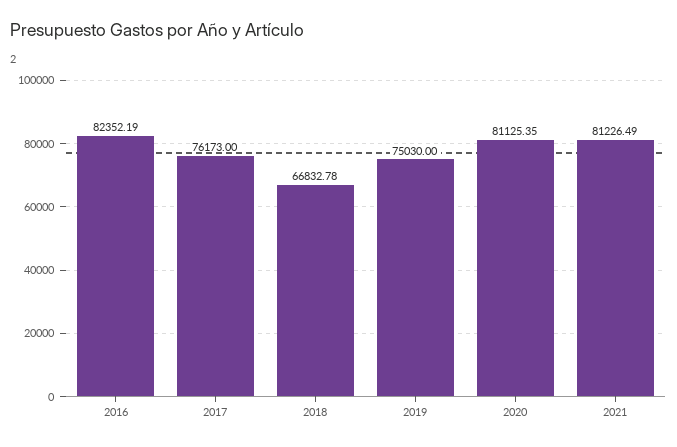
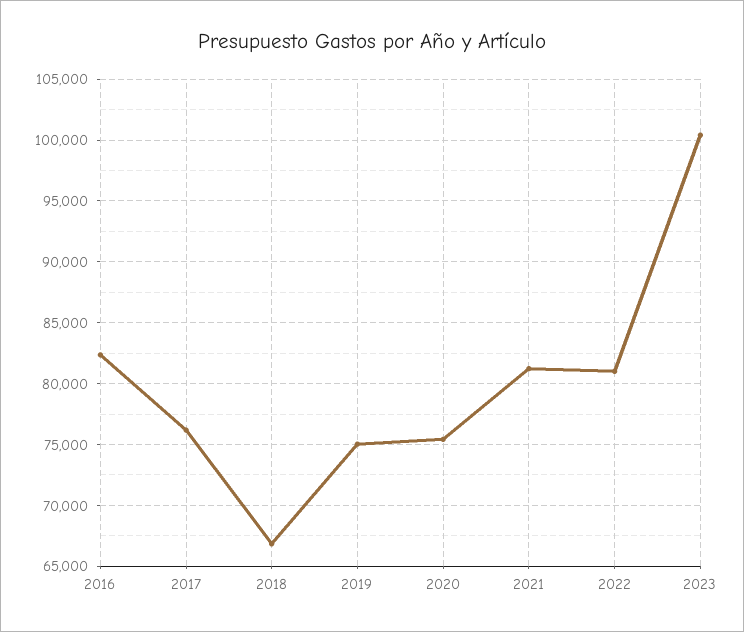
2020: 81125.35 -> 75500
2022: none -> 81000
2023: none -> 100500

